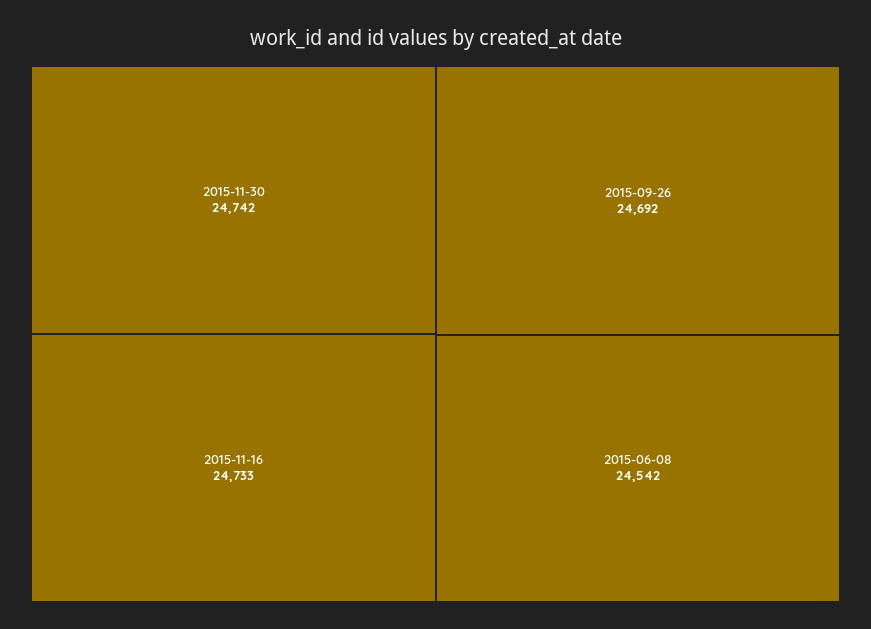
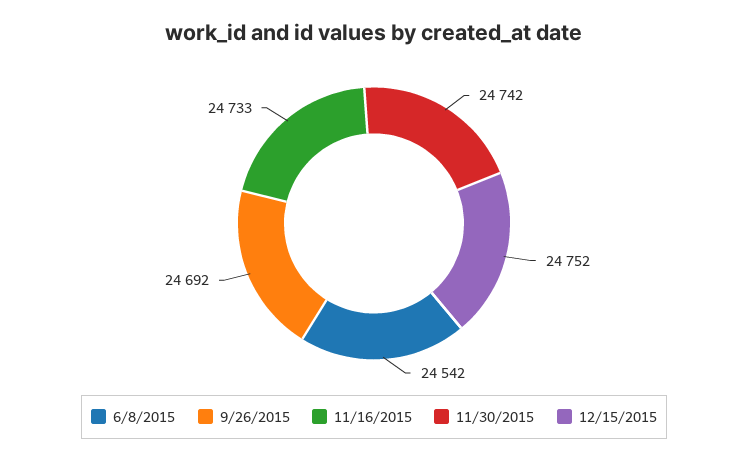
12/15/2015: none -> 24752

